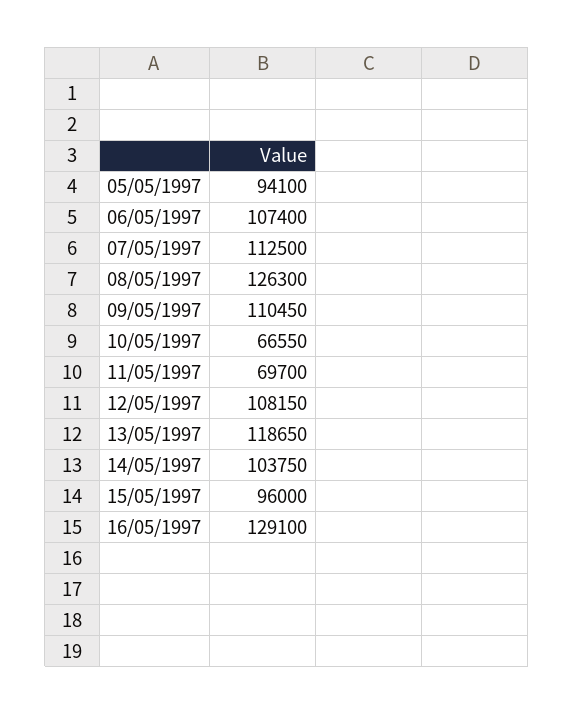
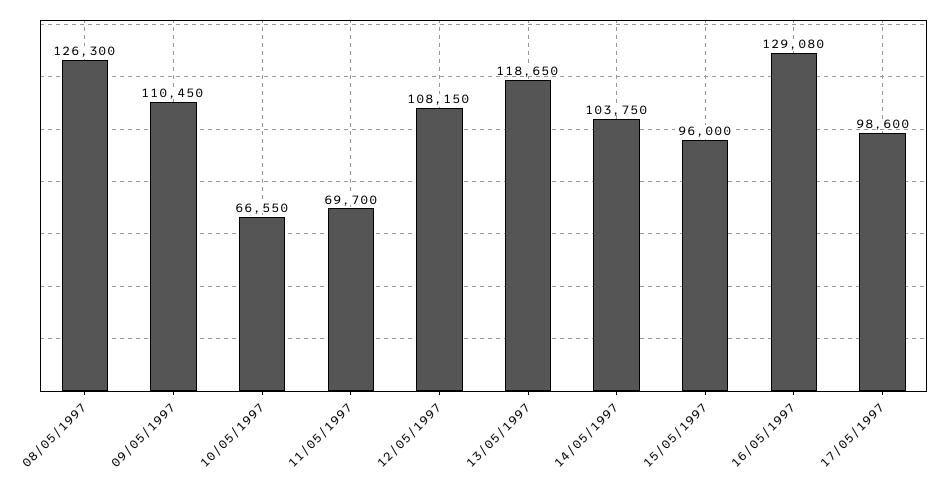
05/05/1997: 94100 -> none
06/05/1997: 107400 -> none
07/05/1997: 112500 -> none
16/05/1997: 129100 -> 129080
17/05/1997: none -> 98600

